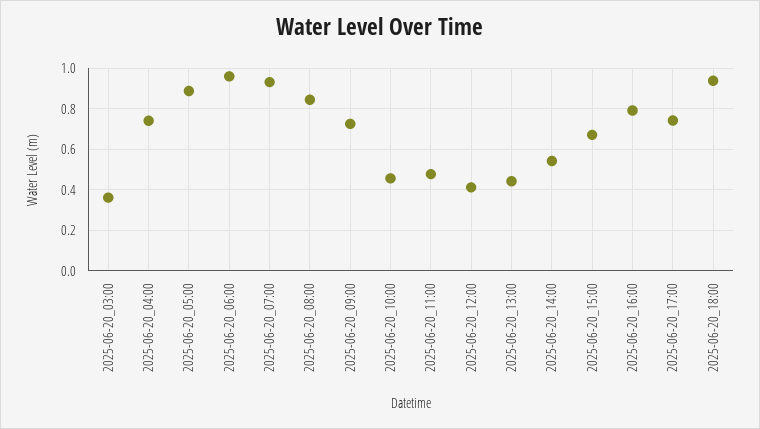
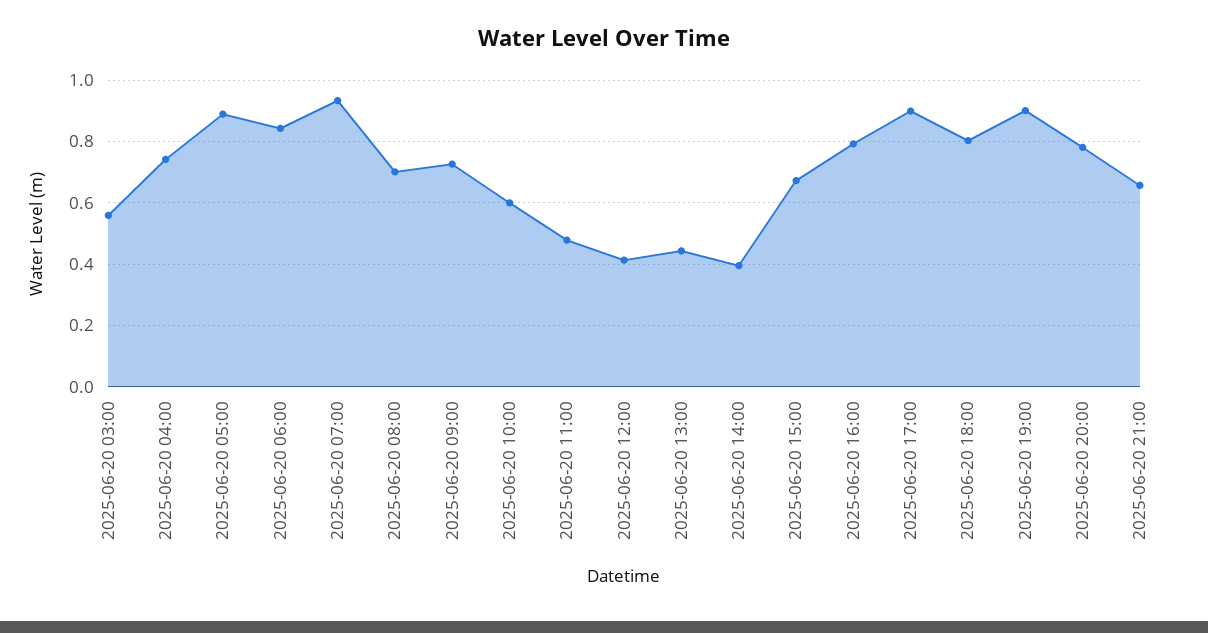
2025-06-20_03:00: 0.35 -> 0.56
2025-06-20_06:00: 0.95 -> 0.84
2025-06-20_08:00: 0.85 -> 0.7
2025-06-20_10:00: 0.45 -> 0.6
2025-06-20_14:00: 0.55 -> 0.4
2025-06-20_17:00: 0.75 -> 0.9
2025-06-20_18:00: 0.95 -> 0.8
2025-06-20 19:00: none -> 0.9
2025-06-20 20:00: none -> 0.78
2025-06-20 21:00: none -> 0.66

